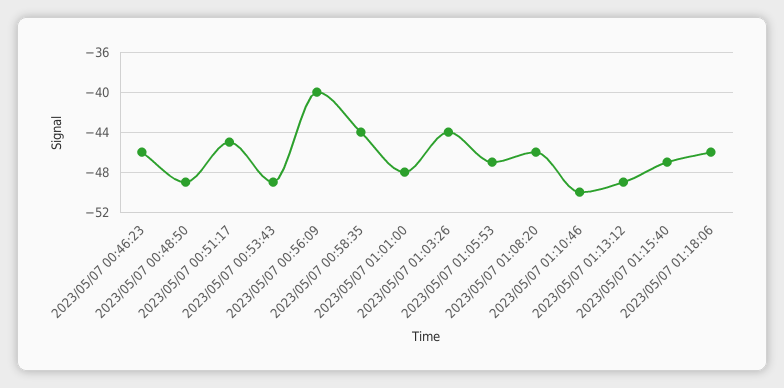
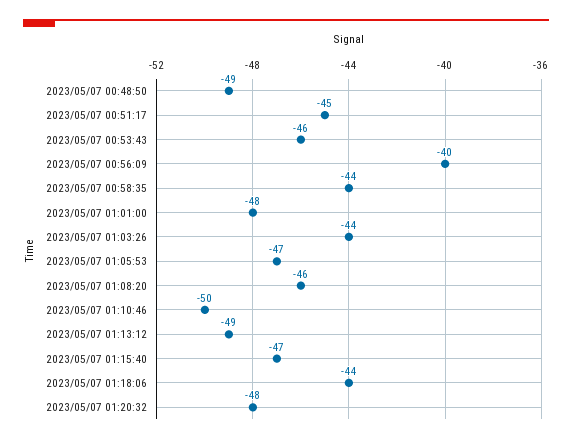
2023/05/07 00:46:23: -46 -> none
2023/05/07 00:53:43: -49 -> -46
2023/05/07 01:18:06: -46 -> -44
2023/05/07 01:20:32: none -> -48

